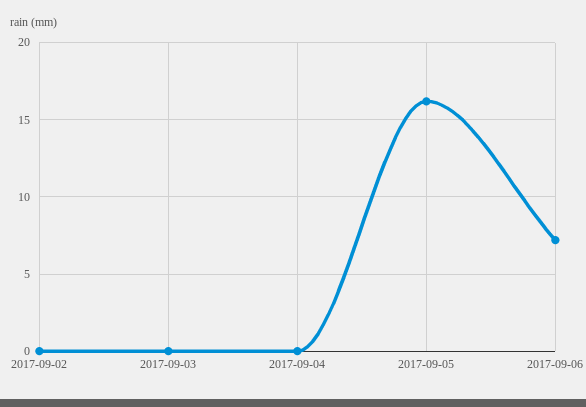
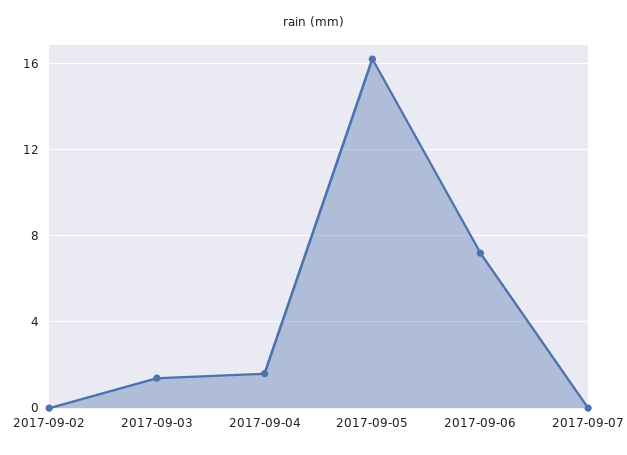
2017-09-03: 0 -> 1.5
2017-09-04: 0 -> 1.5
2017-09-07: none -> 0

